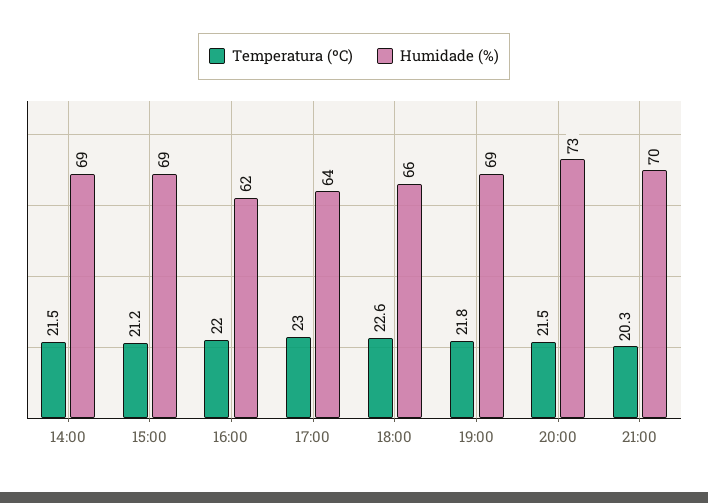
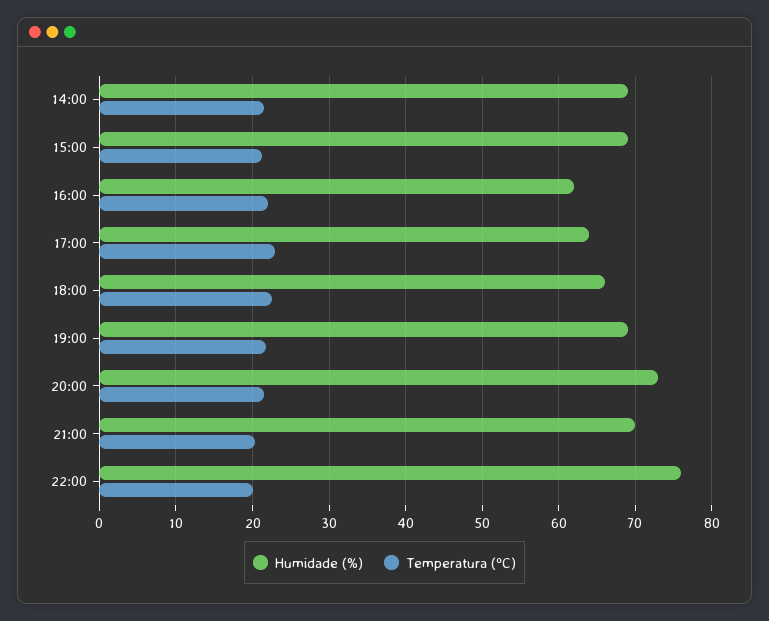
Humidade (%), 22:00: none -> 76
Temperatura (ºC), 22:00: none -> 20

